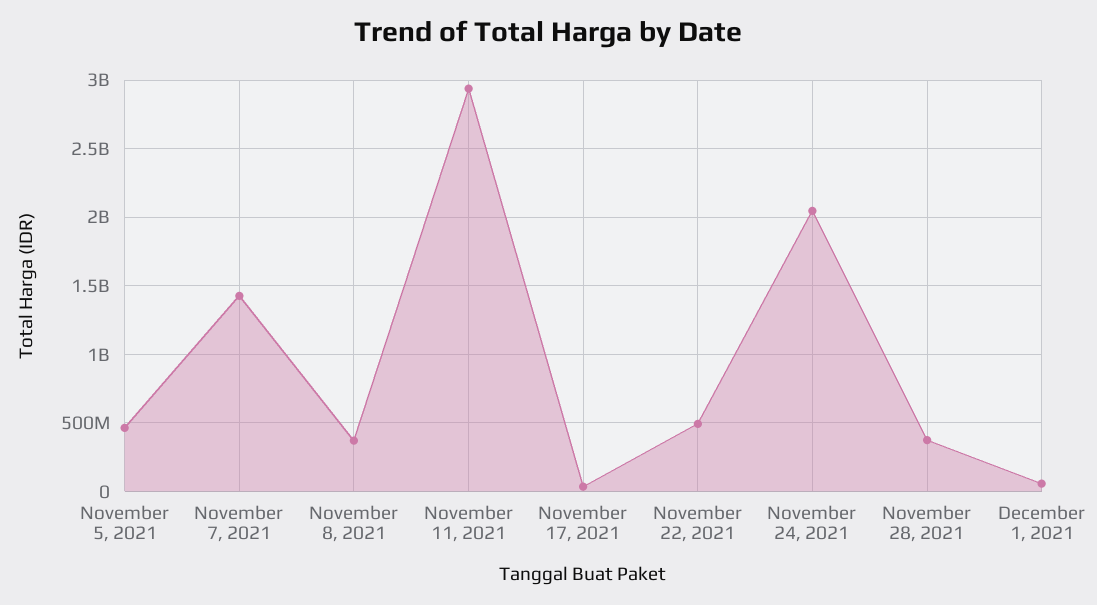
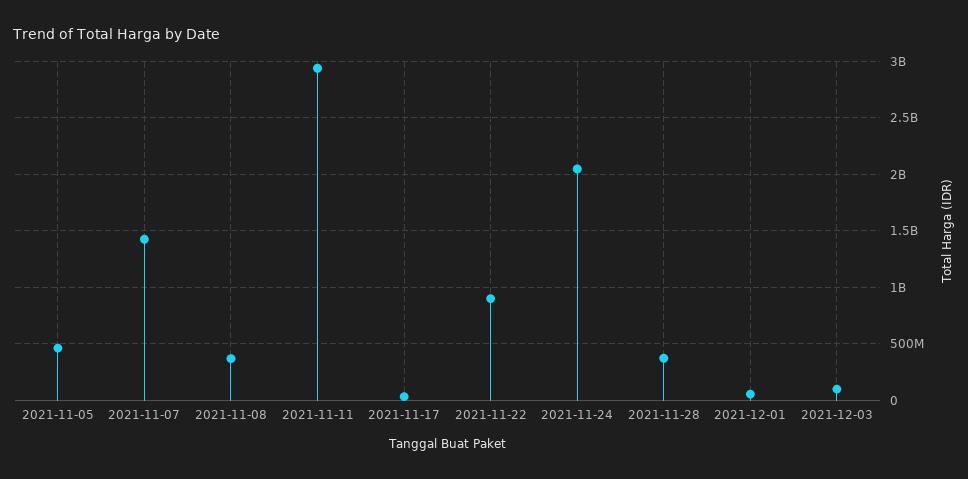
November 22, 2021: 500000000 -> 900000000
2021-12-03: none -> 100000000

